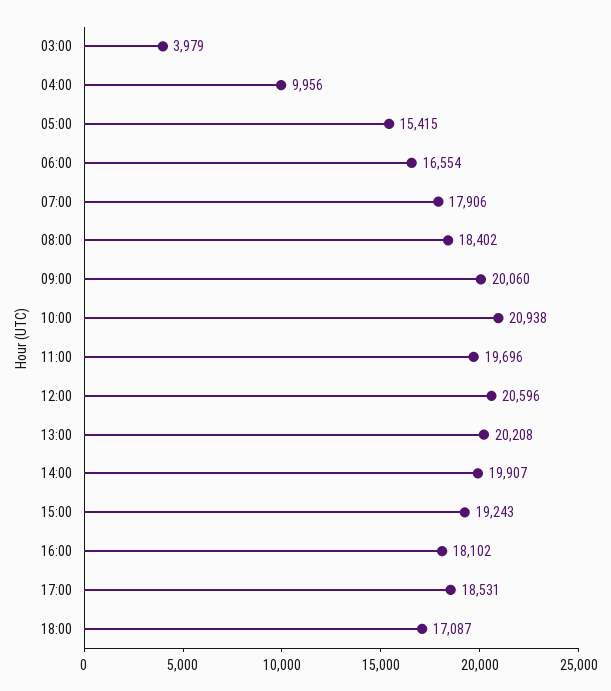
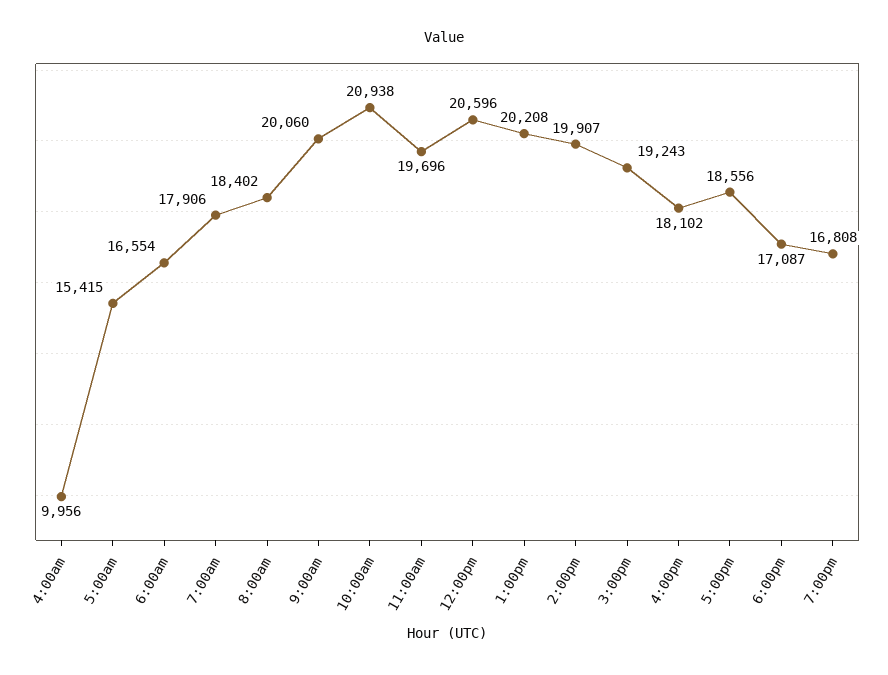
03:00: 3979 -> none
17:00: 18531 -> 18556
7:00pm: none -> 16808

